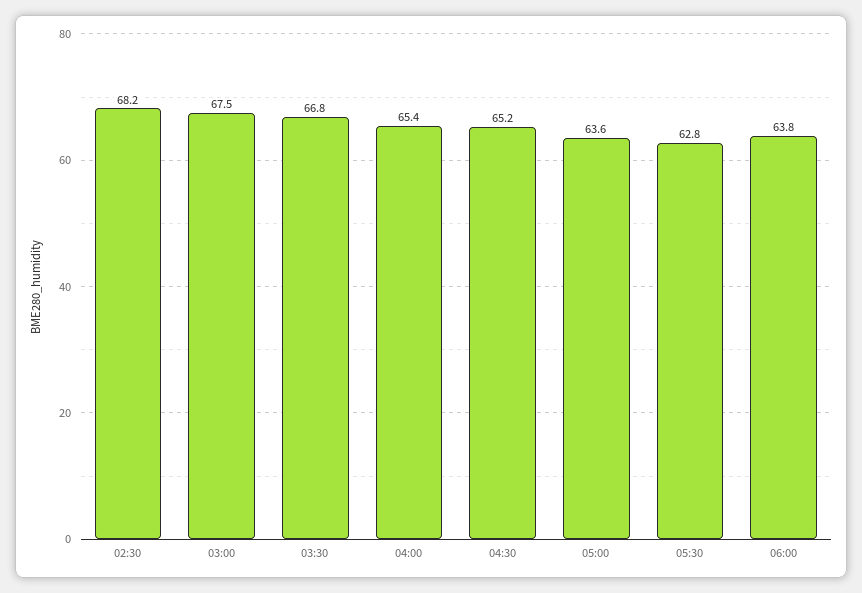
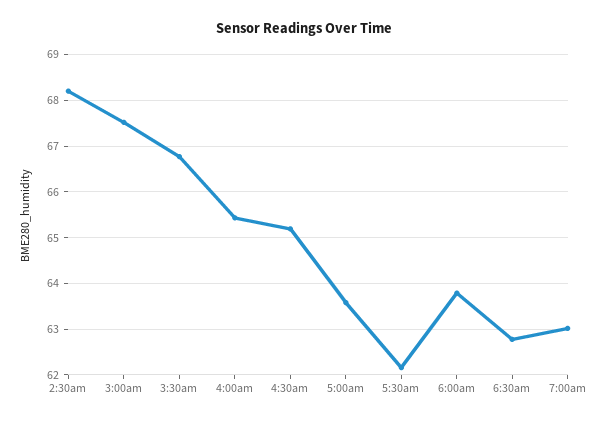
05:30: 62.8 -> 62.2
6:30am: none -> 62.8
7:00am: none -> 63

